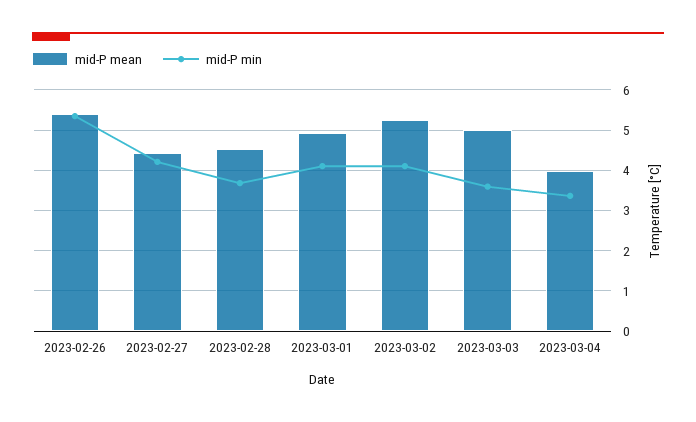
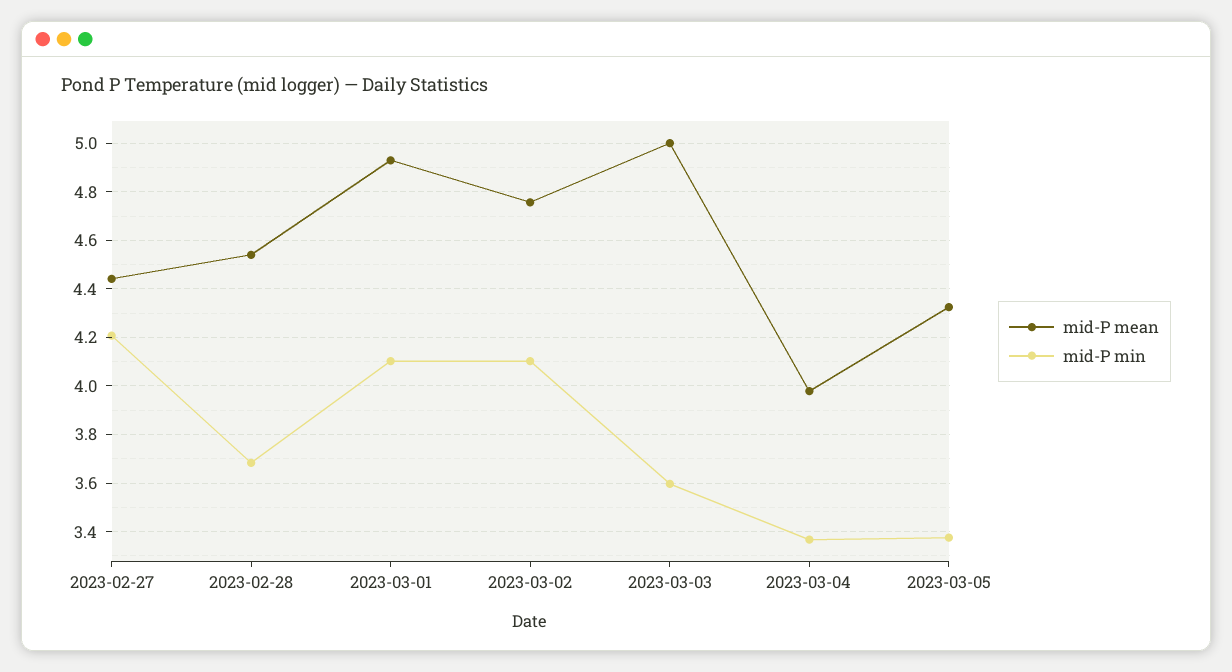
mid-P mean, 2023-02-26: 5.4 -> none
mid-P min, 2023-02-26: 5.4 -> none
mid-P mean, 2023-03-02: 5.2 -> 4.75
mid-P mean, 2023-03-05: none -> 4.325
mid-P min, 2023-03-05: none -> 3.375

